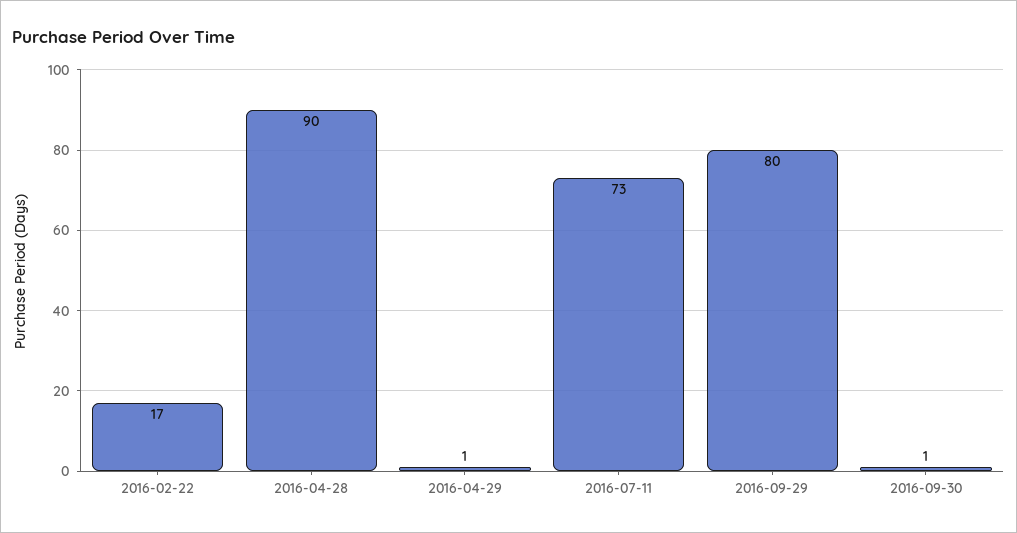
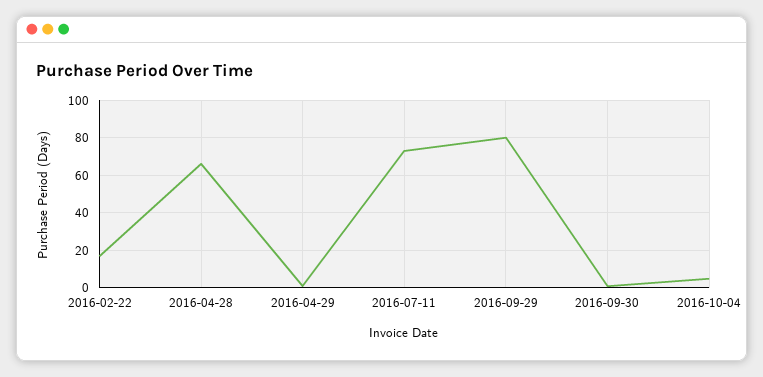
2016-04-28: 90 -> 65
2016-10-04: none -> 5

